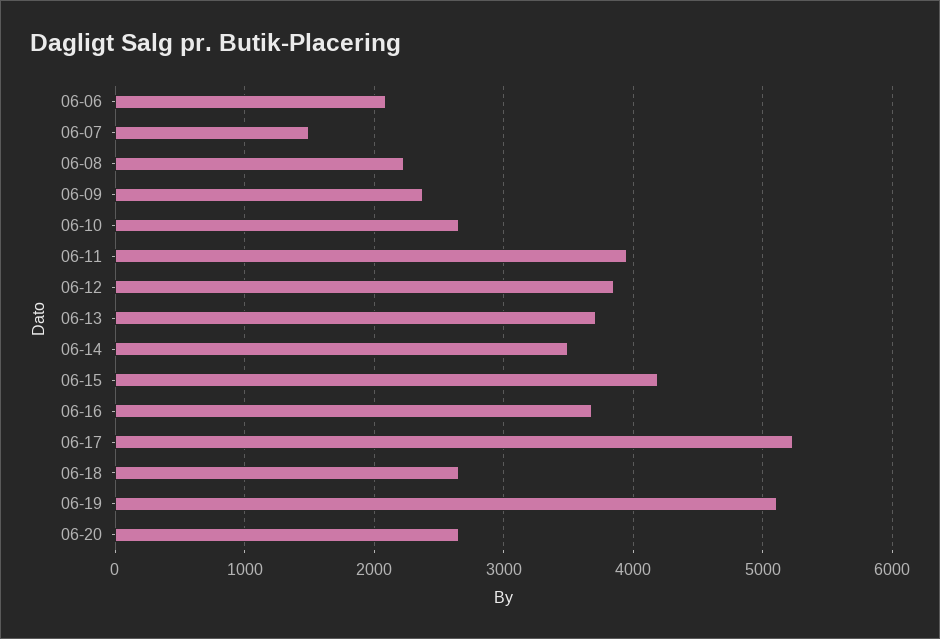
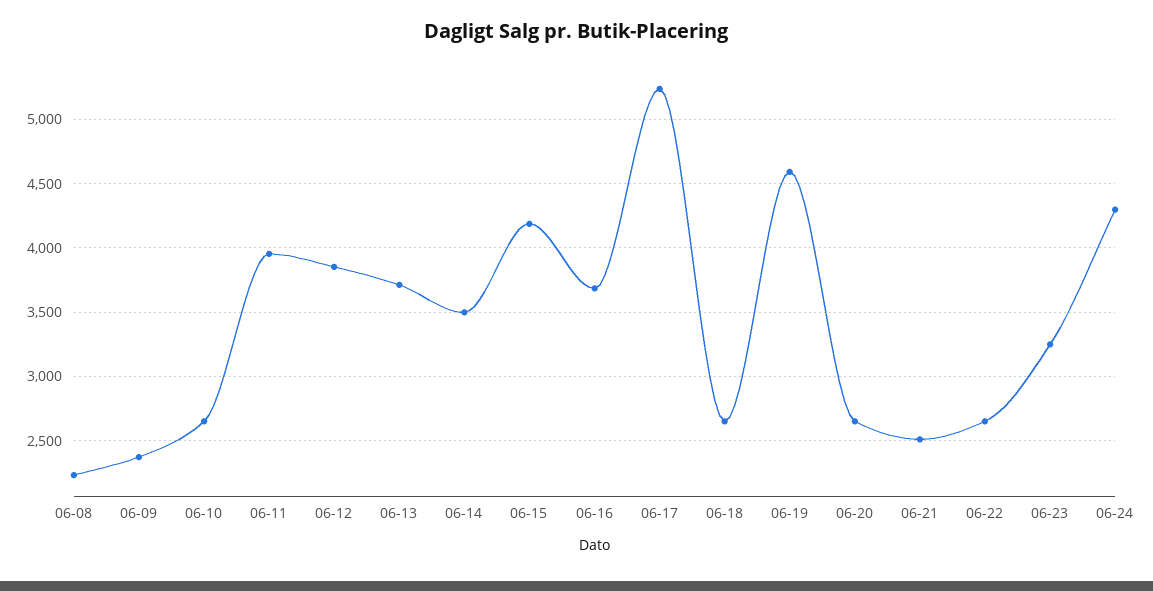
06-06: 2100 -> none
06-07: 1500 -> none
06-19: 5100 -> 4600
06-21: none -> 2500
06-22: none -> 2650
06-23: none -> 3250
06-24: none -> 4300

